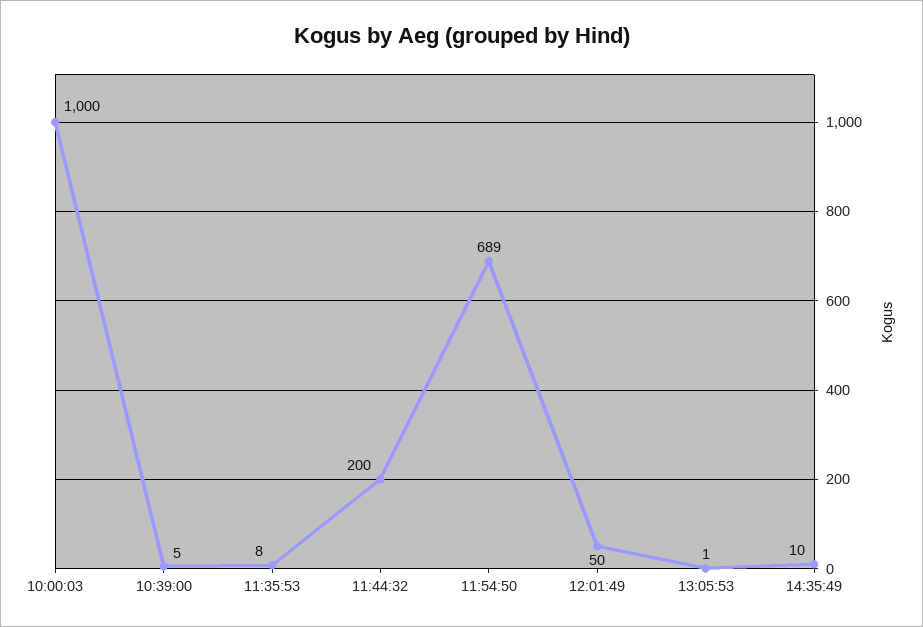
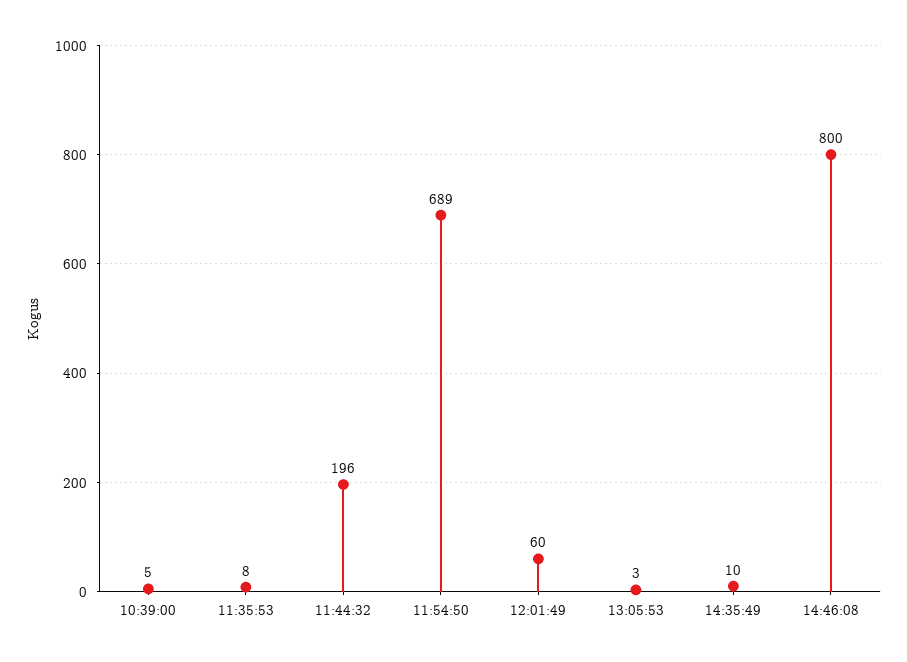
10:00:03: 1000 -> none
11:44:32: 200 -> 196
12:01:49: 50 -> 60
13:05:53: 1 -> 3
14:46:08: none -> 800

